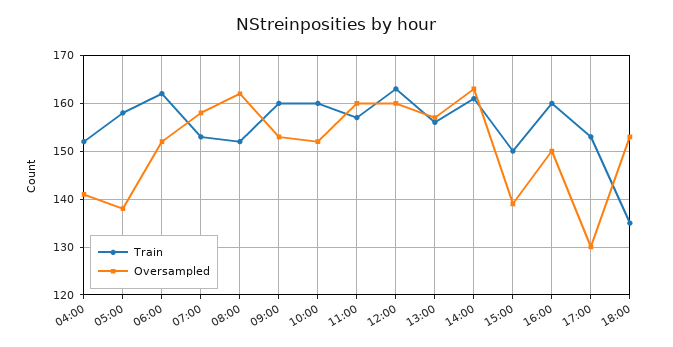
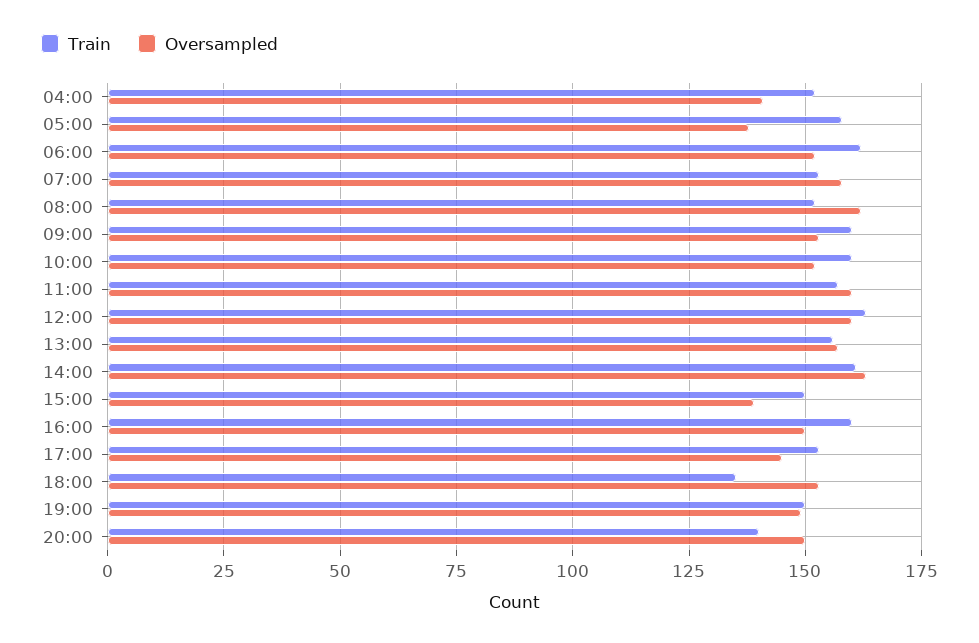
Oversampled, 17:00: 130 -> 145
Train, 19:00: none -> 150
Oversampled, 19:00: none -> 150
Train, 20:00: none -> 140
Oversampled, 20:00: none -> 150

